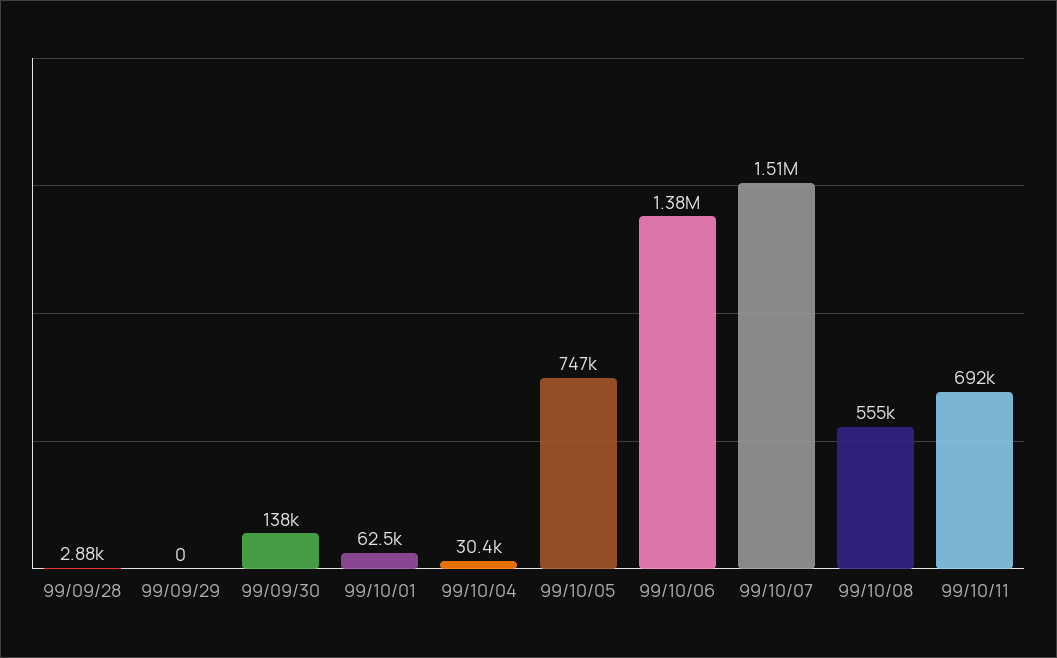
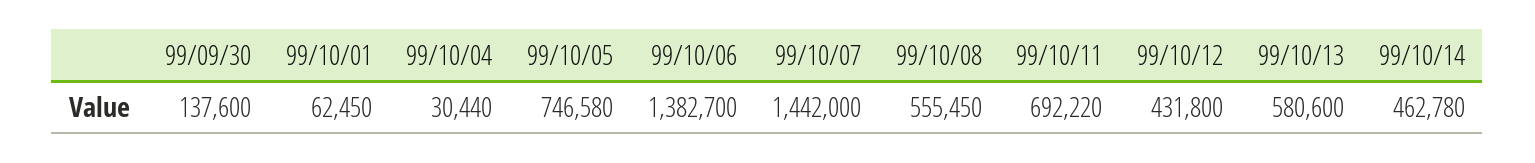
99/09/28: 2880 -> none
99/09/29: 0 -> none
99/10/07: 1510000 -> 1442000
99/10/12: none -> 431800
99/10/13: none -> 580600
99/10/14: none -> 462780

